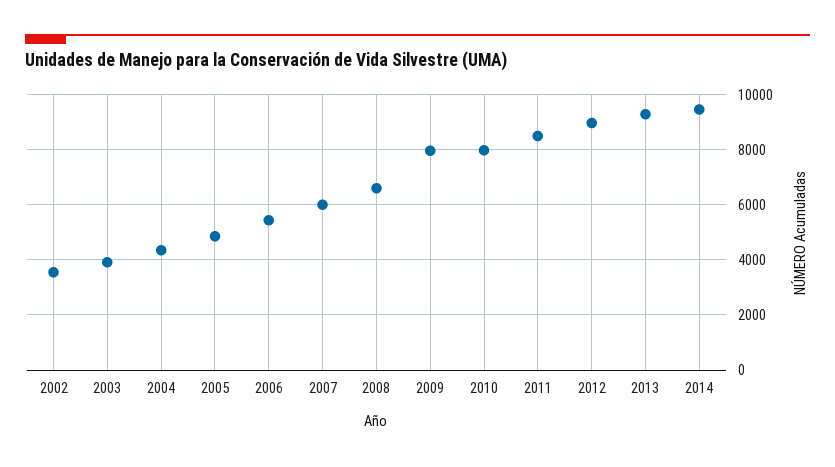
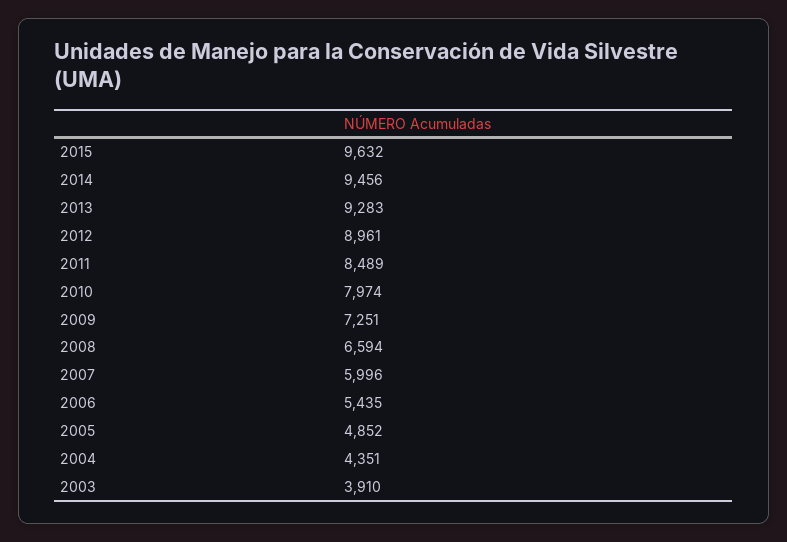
2002: 3500 -> none
2009: 8000 -> 7251
2015: none -> 9632

